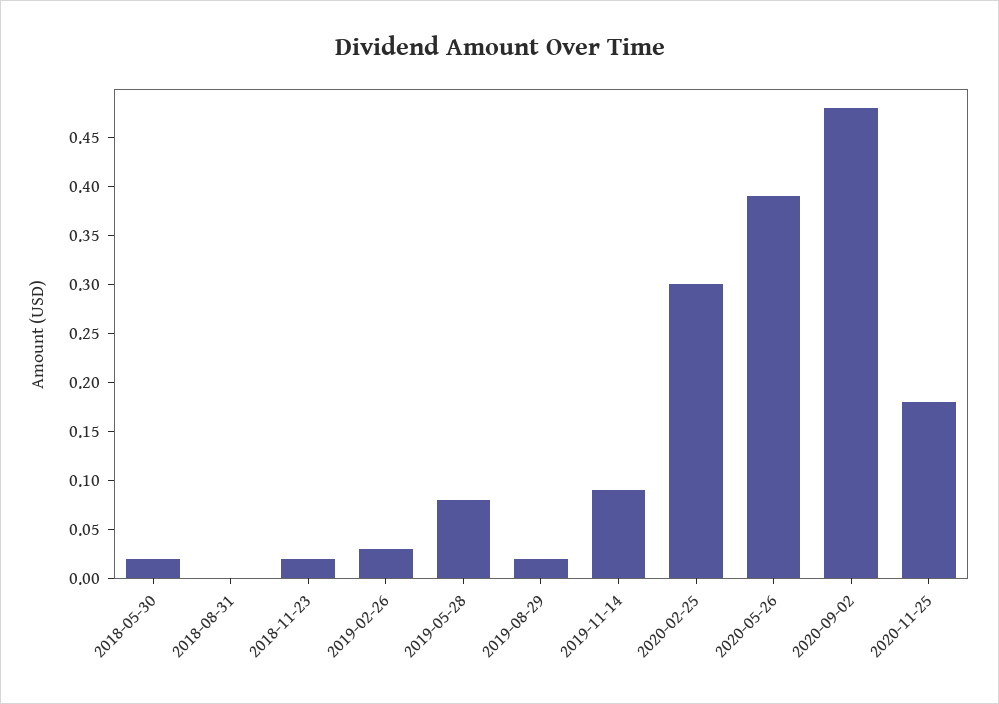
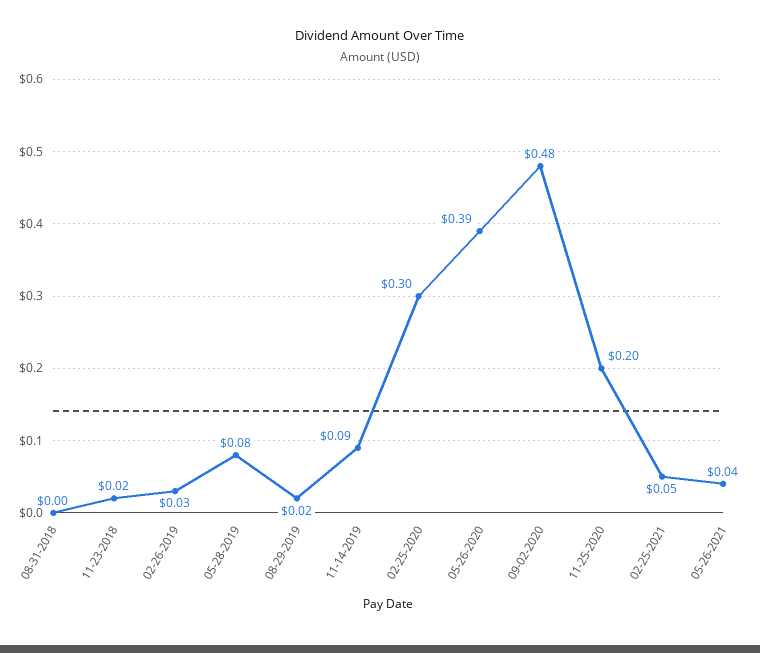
2018-05-30: 0.02 -> none
2020-11-25: 0.18 -> 0.2
02-25-2021: none -> 0.05
05-26-2021: none -> 0.04

